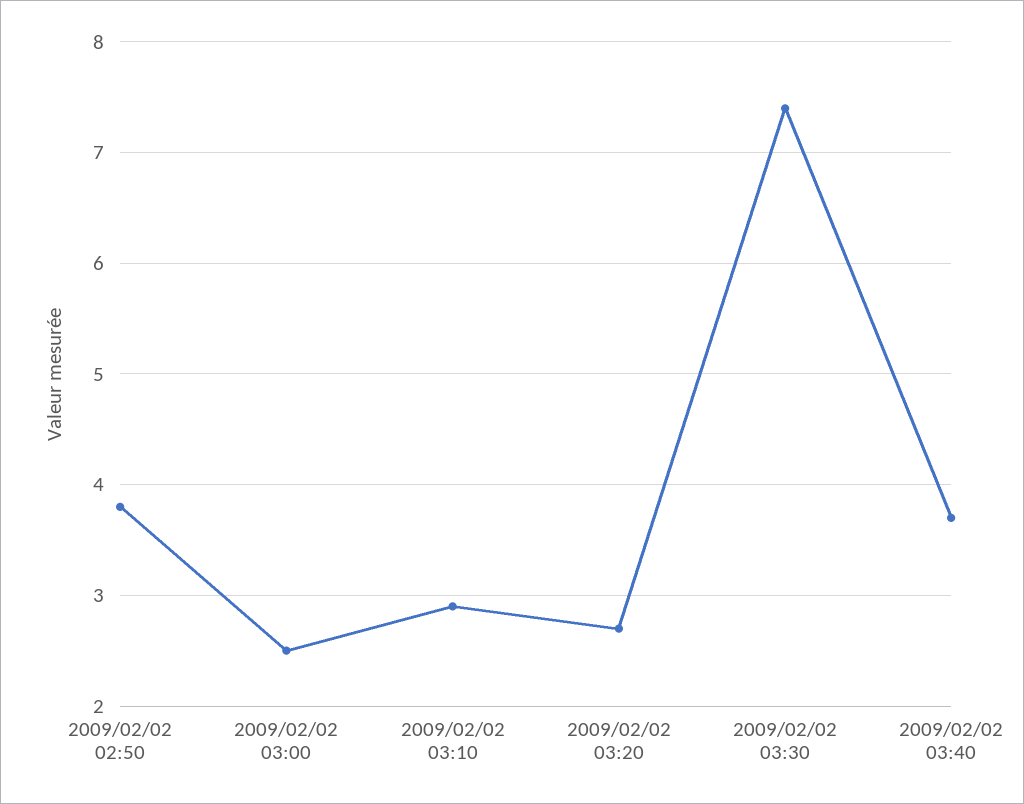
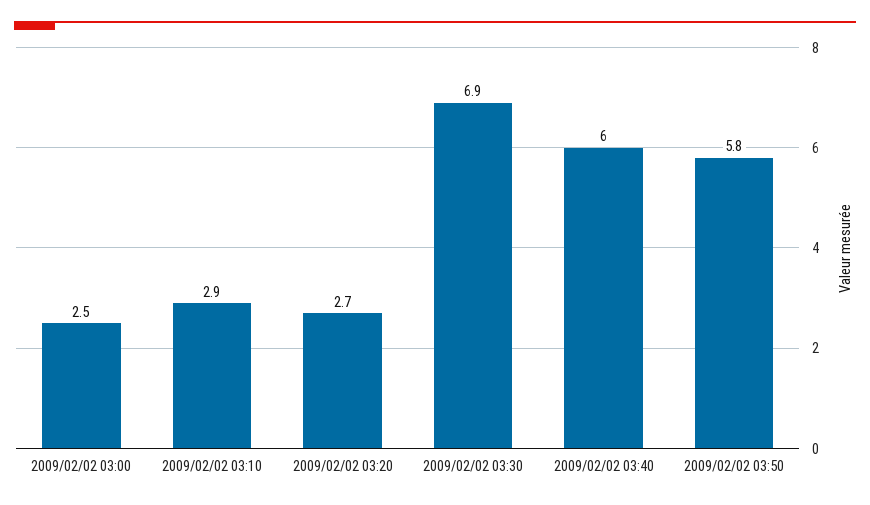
2009/02/02 02:50: 3.8 -> none
2009/02/02 03:30: 7.4 -> 6.9
2009/02/02 03:40: 3.7 -> 6
2009/02/02 03:50: none -> 5.8

